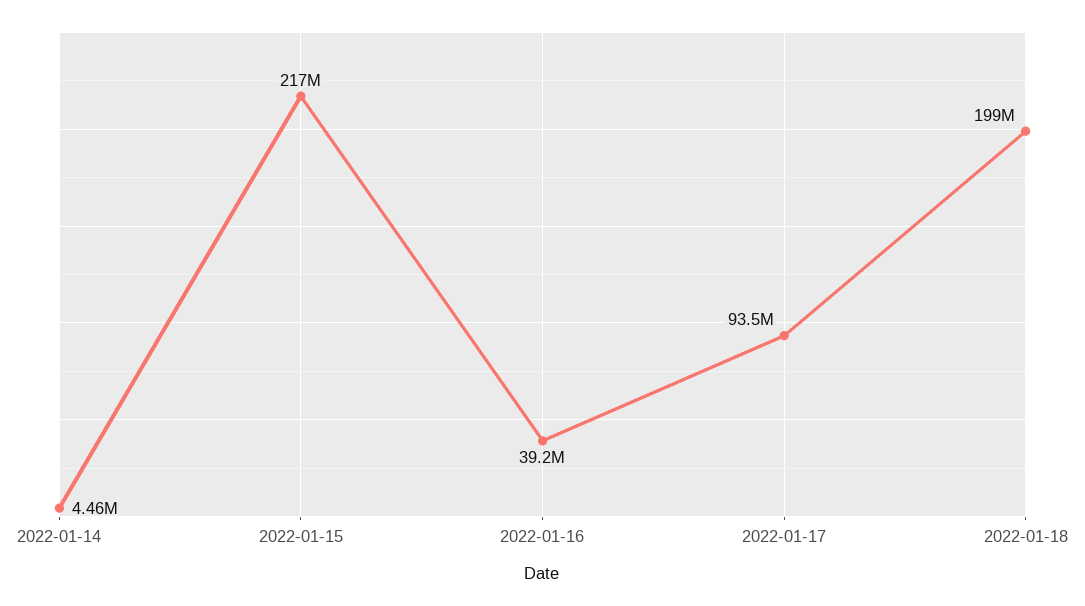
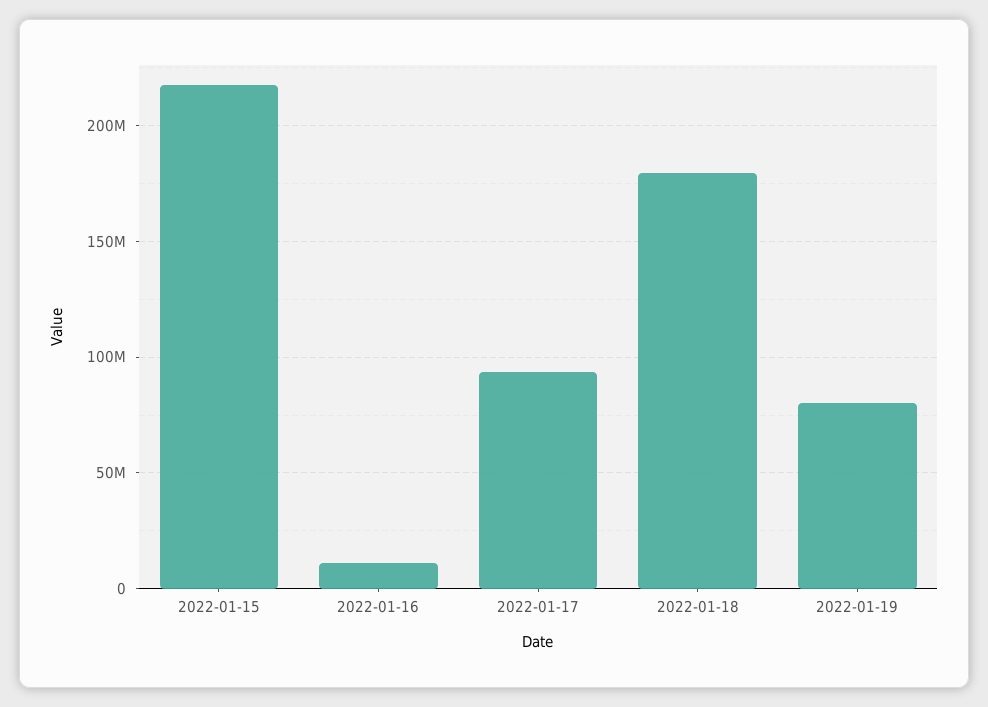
2022-01-14: 4460000 -> none
2022-01-16: 39200000 -> 10000000
2022-01-18: 199000000 -> 180000000
2022-01-19: none -> 80000000

